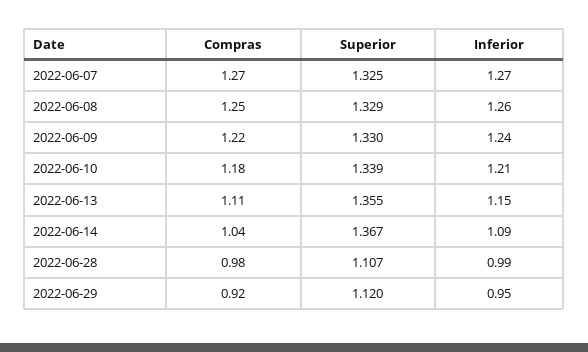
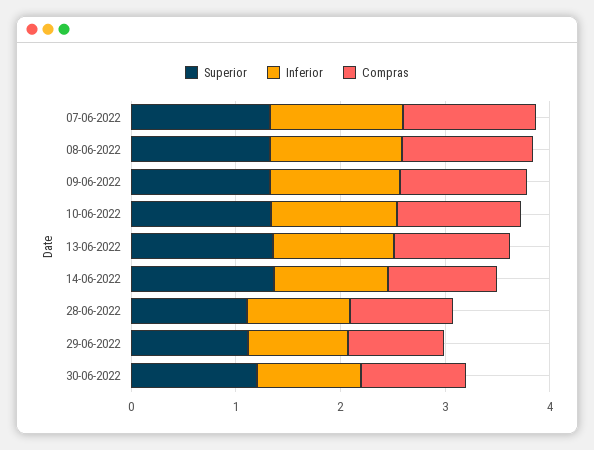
Superior, 30-06-2022: none -> 1.2
Inferior, 30-06-2022: none -> 1
Compras, 30-06-2022: none -> 1

